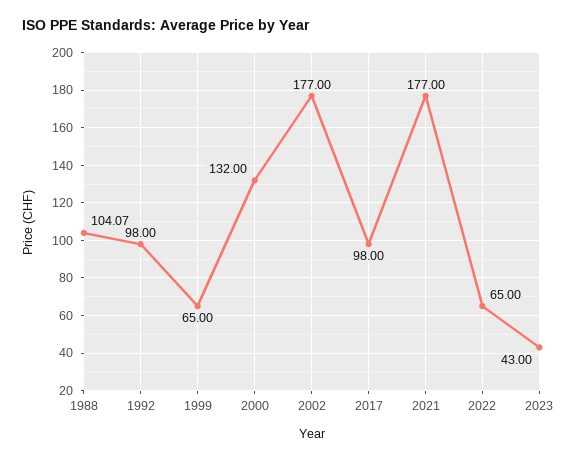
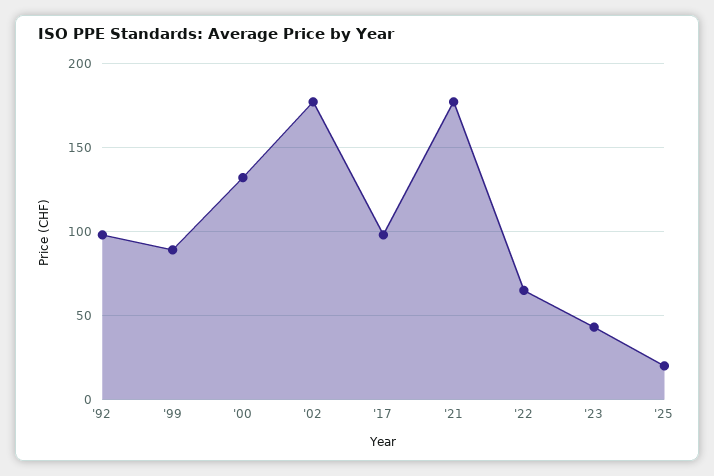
1988: 104.07 -> none
1999: 65 -> 90
'25: none -> 20

